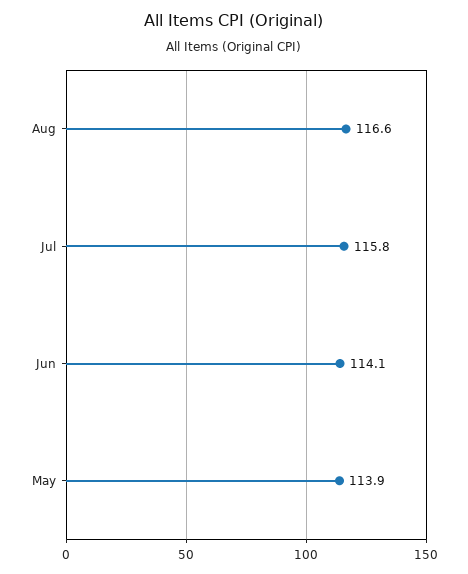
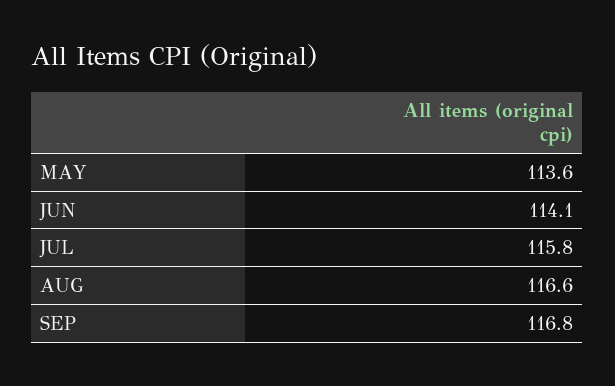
May: 113.9 -> 113.6
SEP: none -> 116.8

